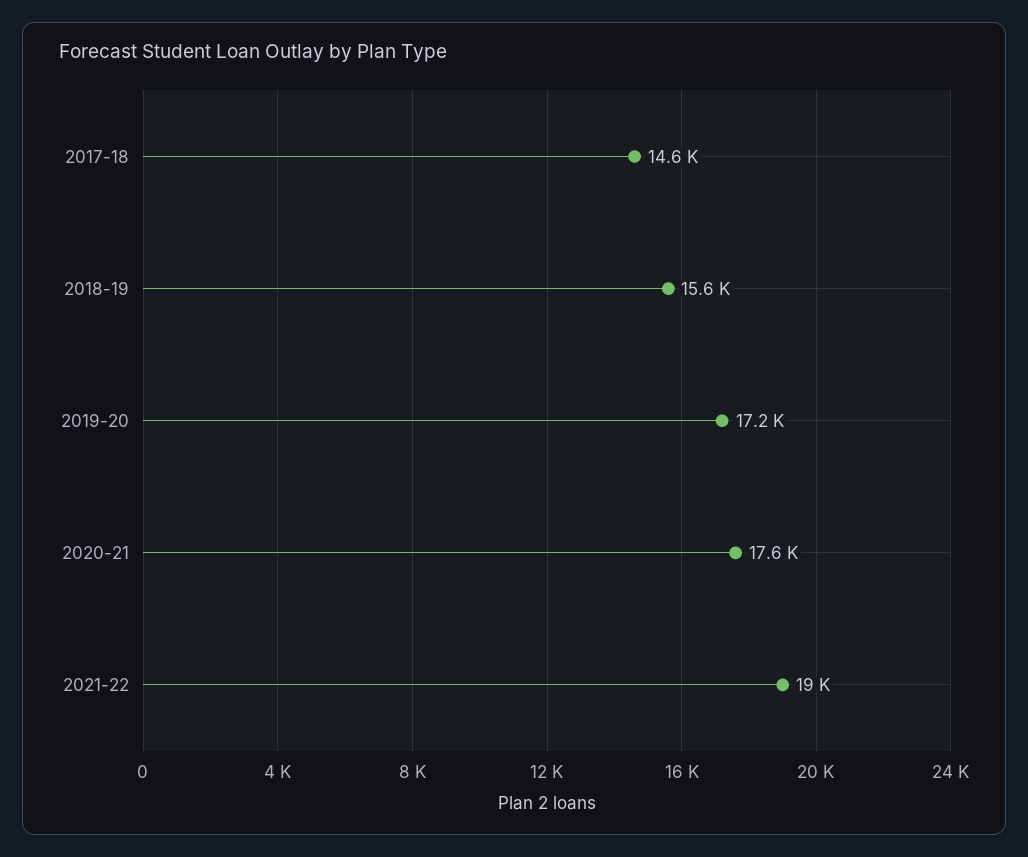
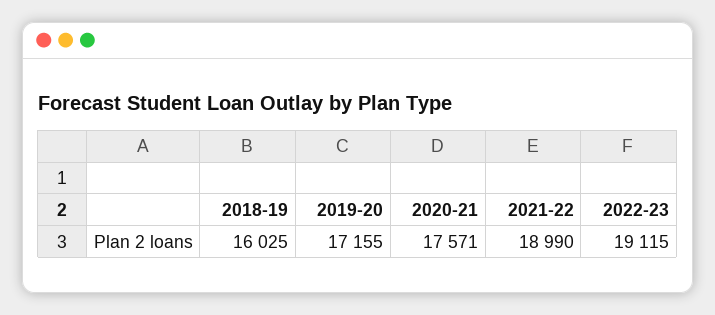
2017-18: 14600 -> none
2018-19: 15600 -> 16025
2022-23: none -> 19115

